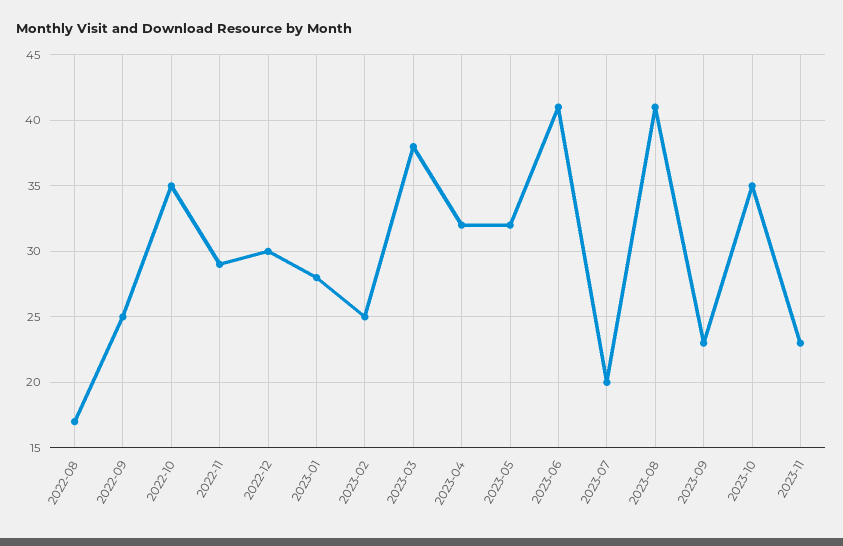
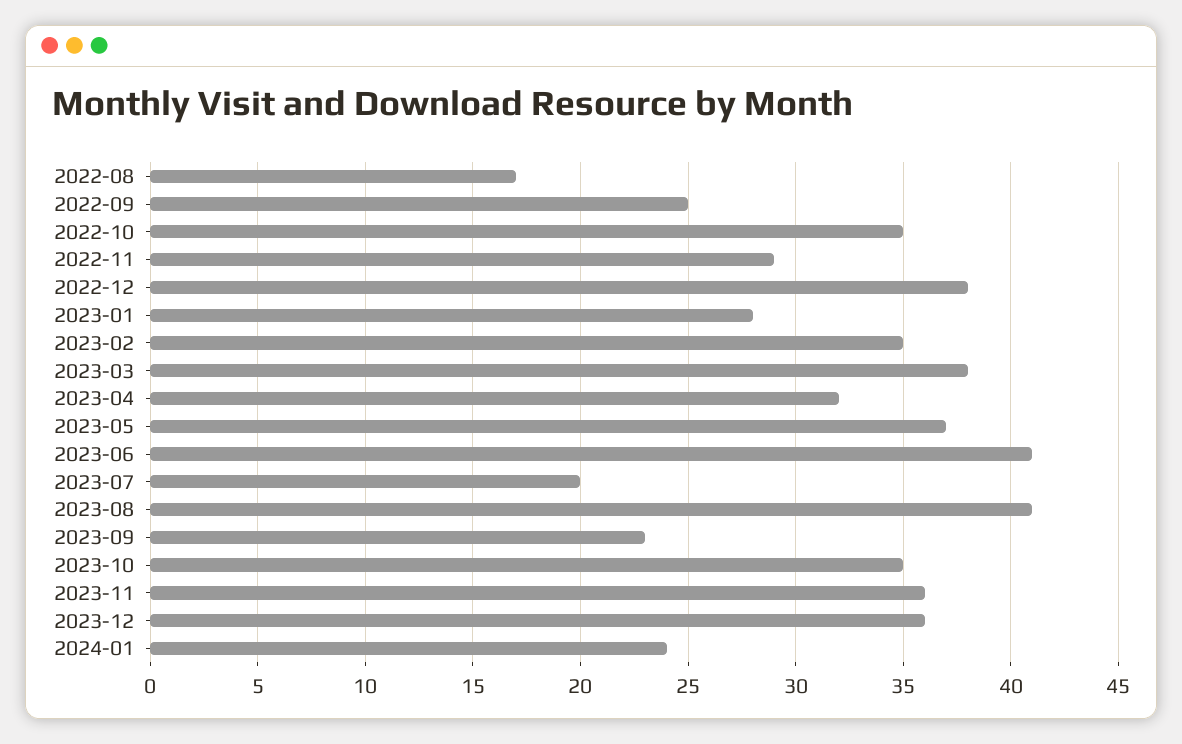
2022-12: 30 -> 38
2023-02: 25 -> 35
2023-05: 32 -> 37
2023-11: 23 -> 36
2023-12: none -> 36
2024-01: none -> 24

